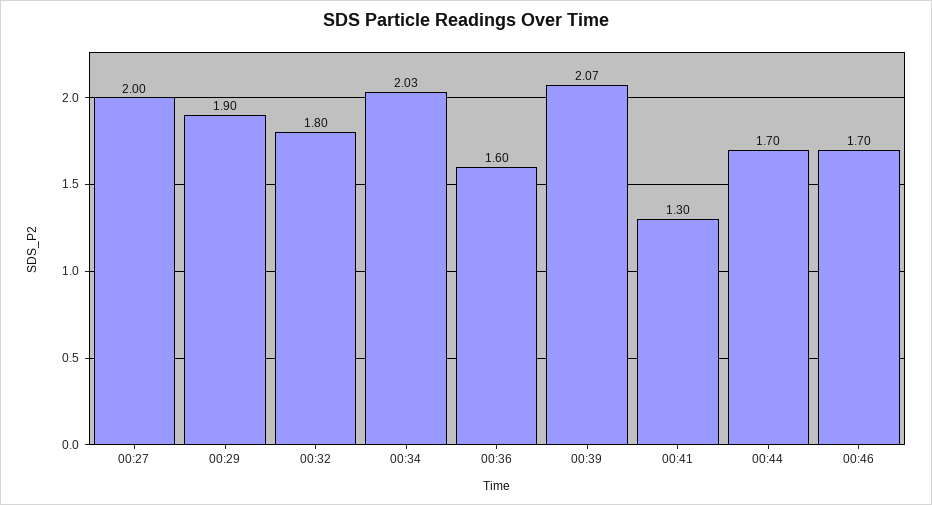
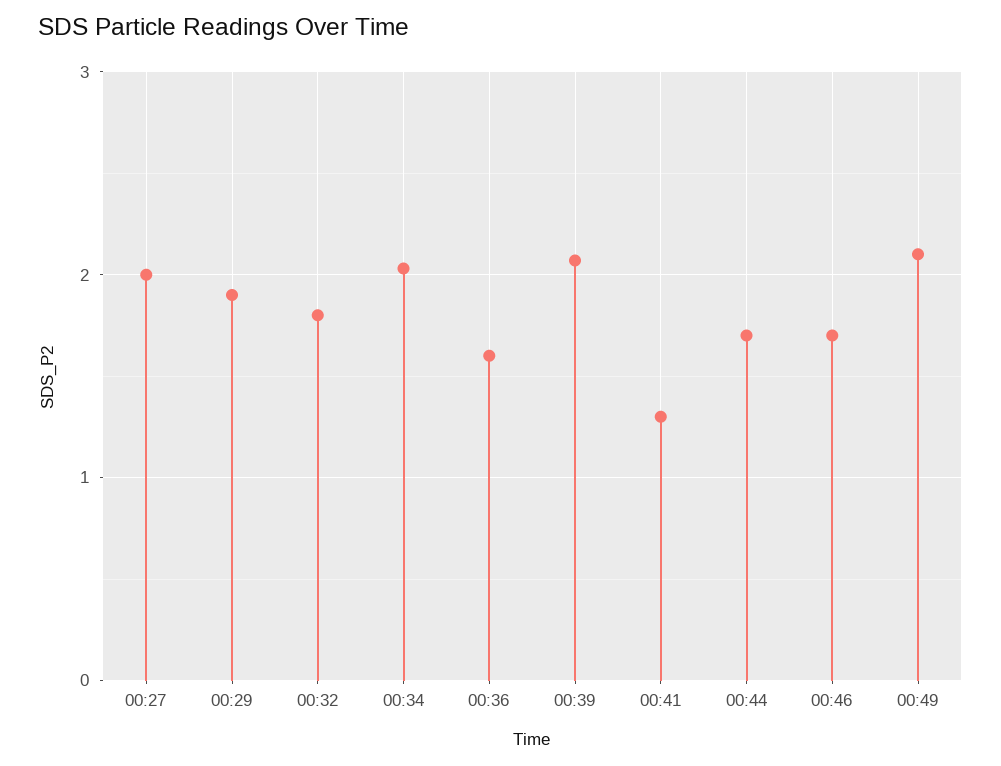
00:49: none -> 2.1

